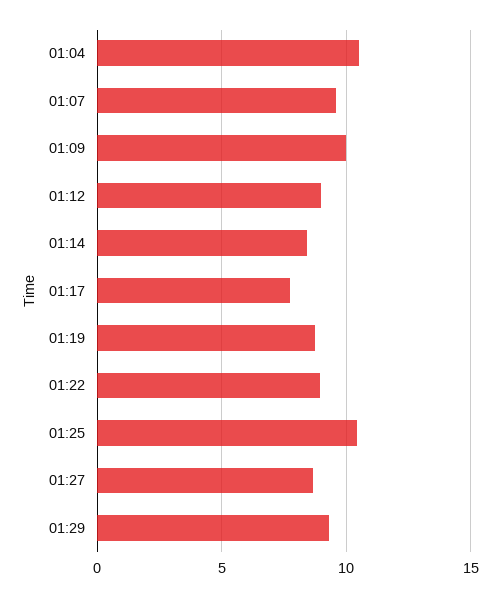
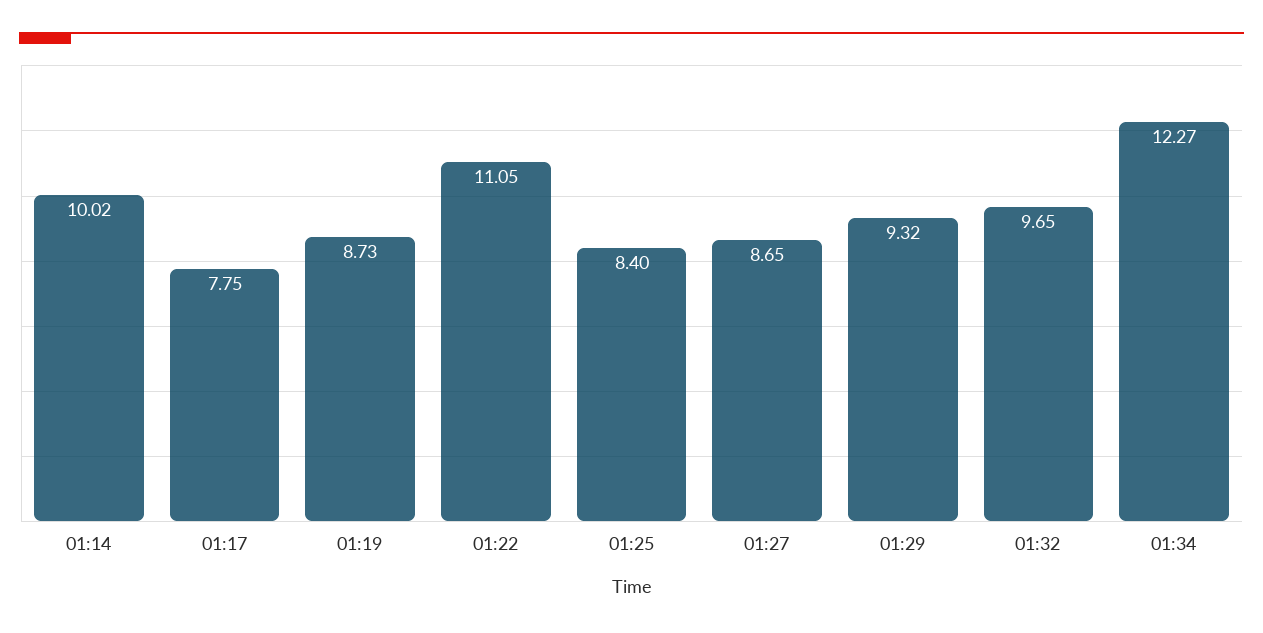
01:04: 10.5 -> none
01:07: 9.5 -> none
01:09: 10 -> none
01:12: 9 -> none
01:14: 8.5 -> 10.02
01:22: 9 -> 11.05
01:25: 10.5 -> 8.4
01:32: none -> 9.65
01:34: none -> 12.27

